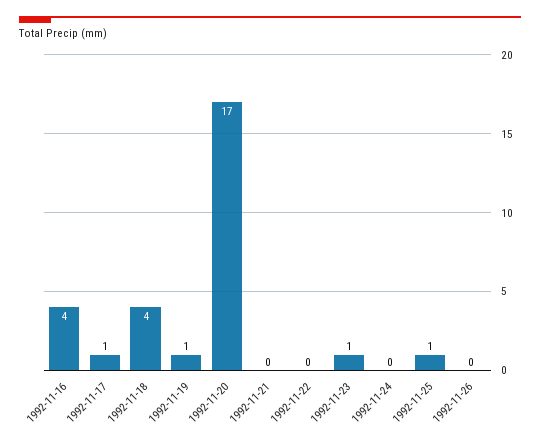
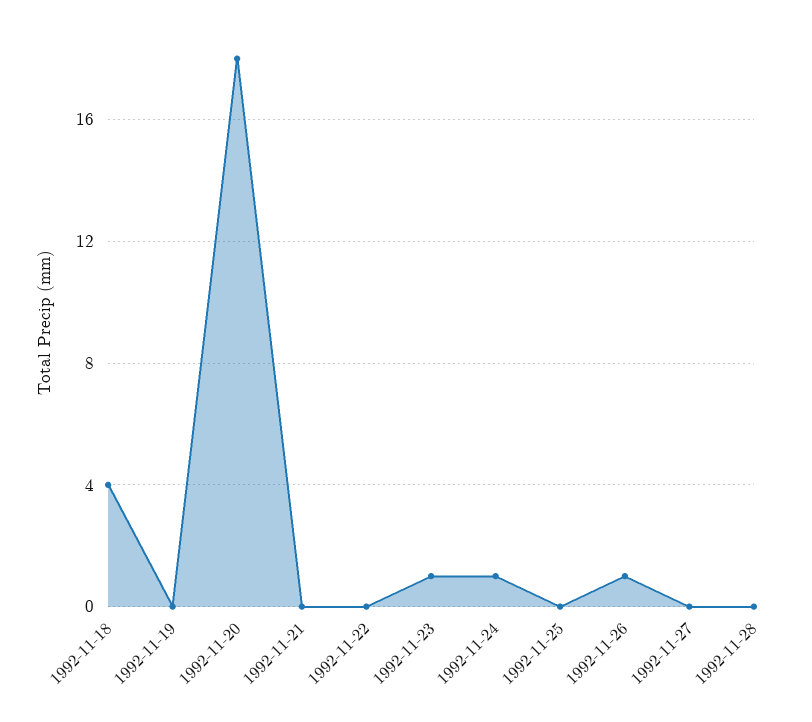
1992-11-16: 4 -> none
1992-11-17: 1 -> none
1992-11-19: 1 -> 0
1992-11-20: 17 -> 18
1992-11-24: 0 -> 1
1992-11-25: 1 -> 0
1992-11-26: 0 -> 1
1992-11-27: none -> 0
1992-11-28: none -> 0

